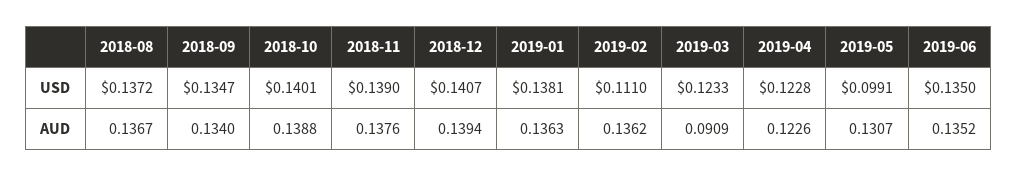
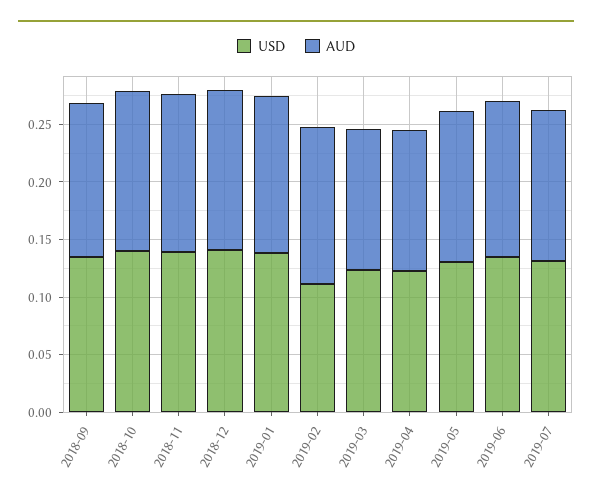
USD, 2018-08: 0.1372 -> none
USD, 2019-05: 0.0991 -> 0.13
AUD, 2018-08: 0.1367 -> none
AUD, 2019-03: 0.0909 -> 0.12
USD, 2019-07: none -> 0.13
AUD, 2019-07: none -> 0.13

